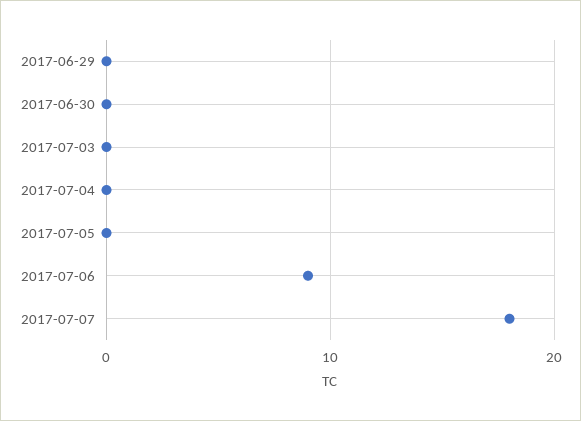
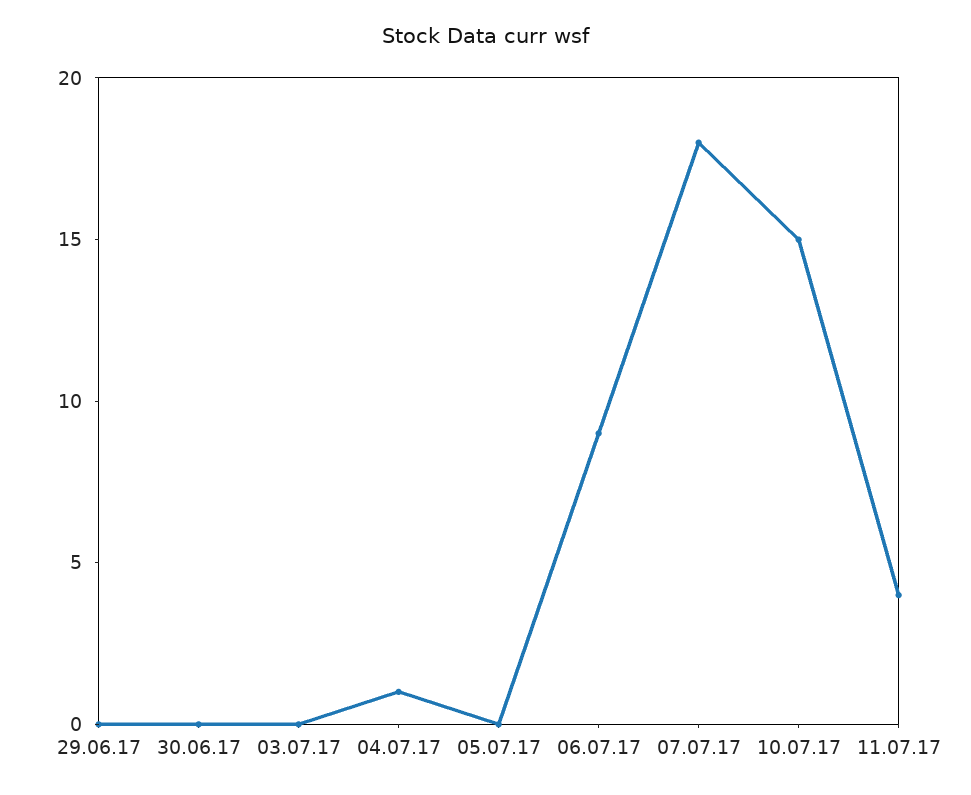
2017-07-04: 0 -> 1
10.07.17: none -> 15
11.07.17: none -> 4

